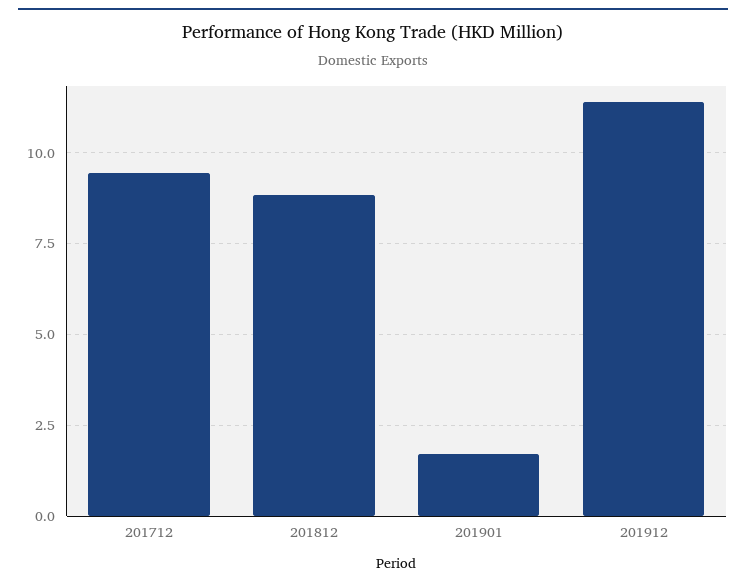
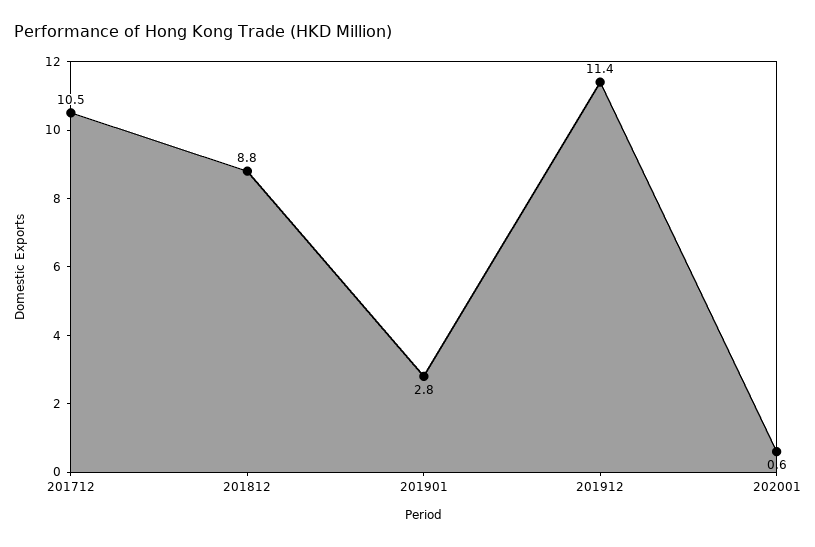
201712: 9.5 -> 10.5
201901: 1.75 -> 2.8
202001: none -> 0.6

